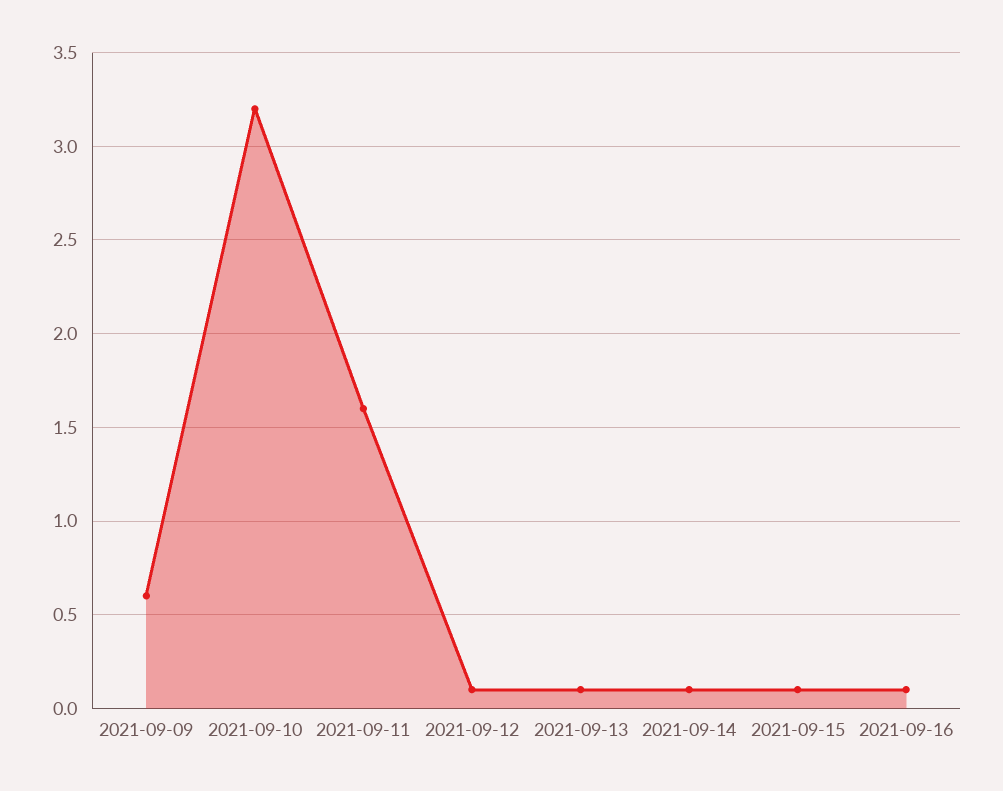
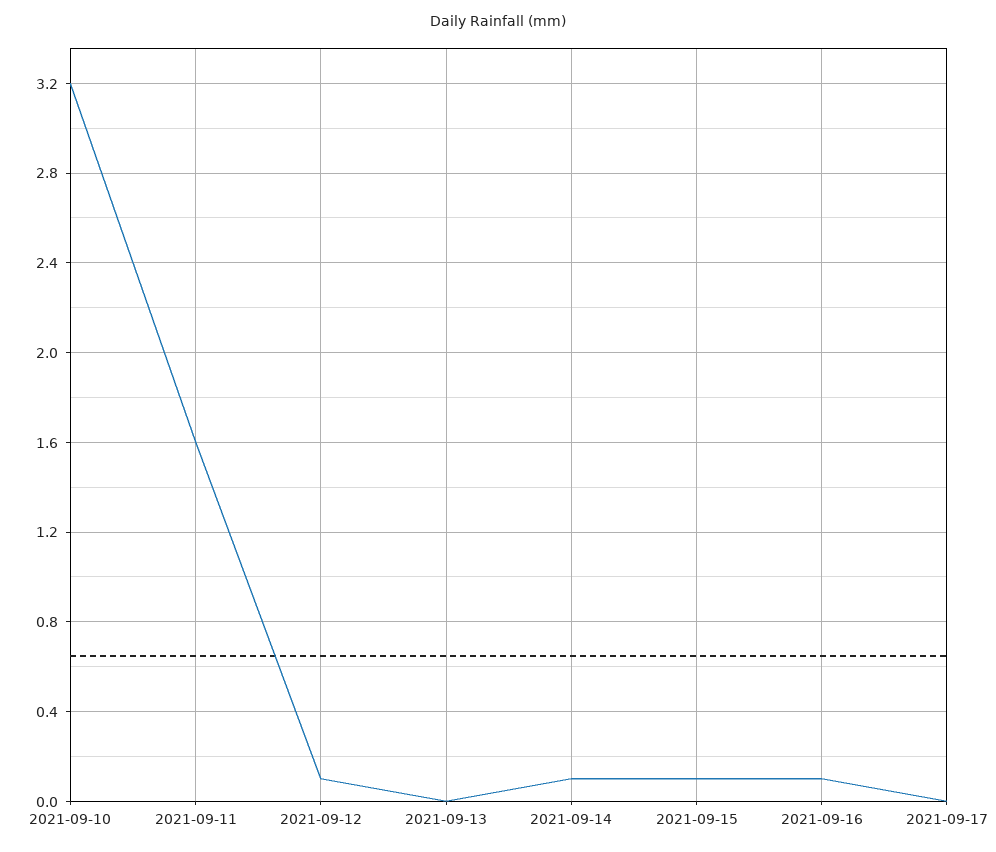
2021-09-09: 0.6 -> none
2021-09-13: 0.1 -> 0
2021-09-17: none -> 0

